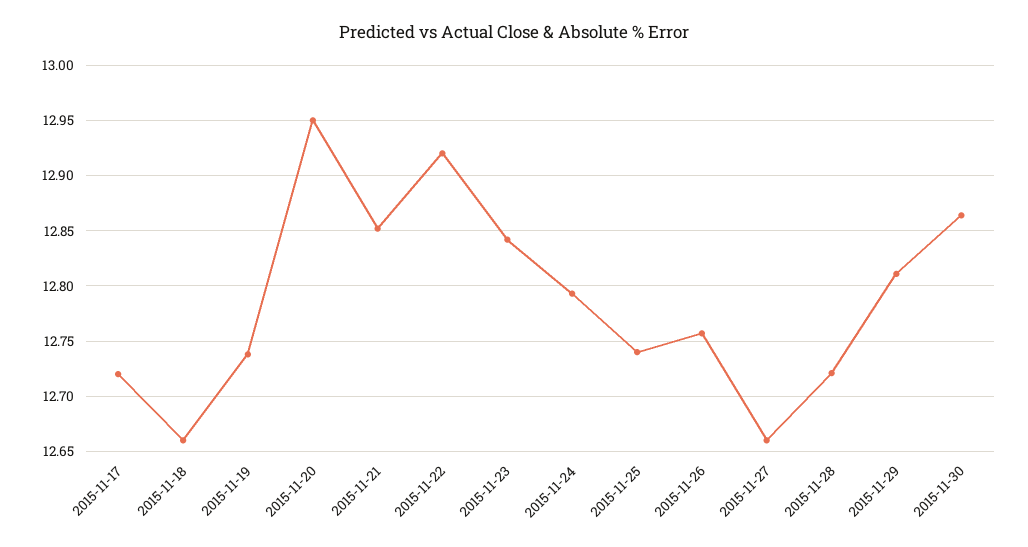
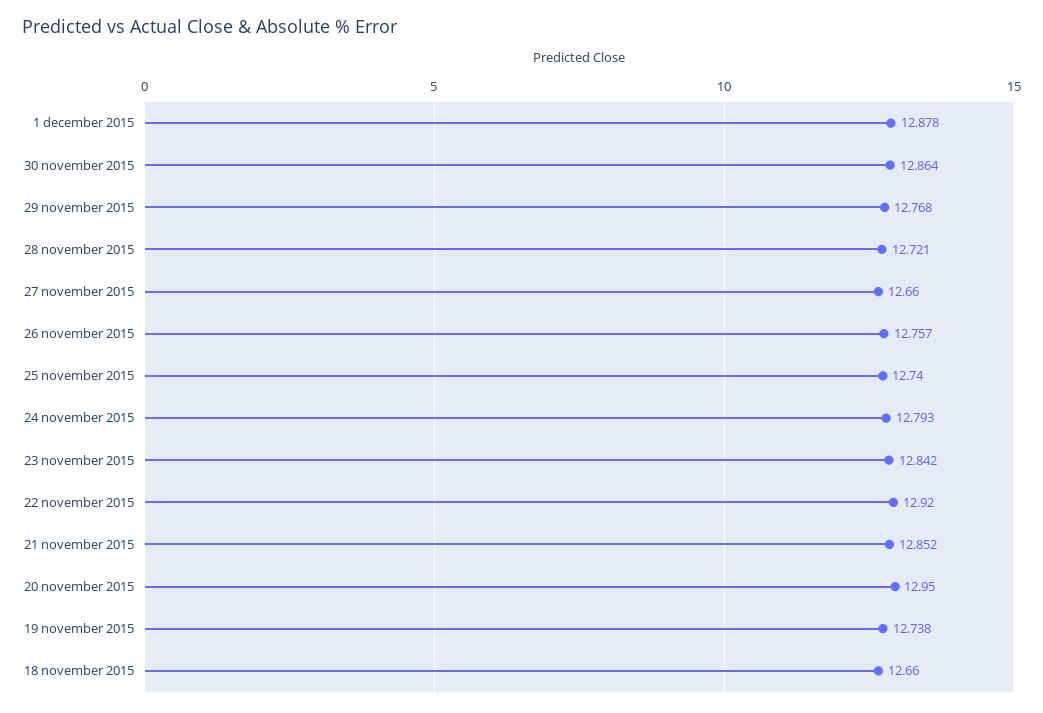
2015-11-17: 12.72 -> none
2015-11-29: 12.81 -> 12.768
1 december 2015: none -> 12.878

